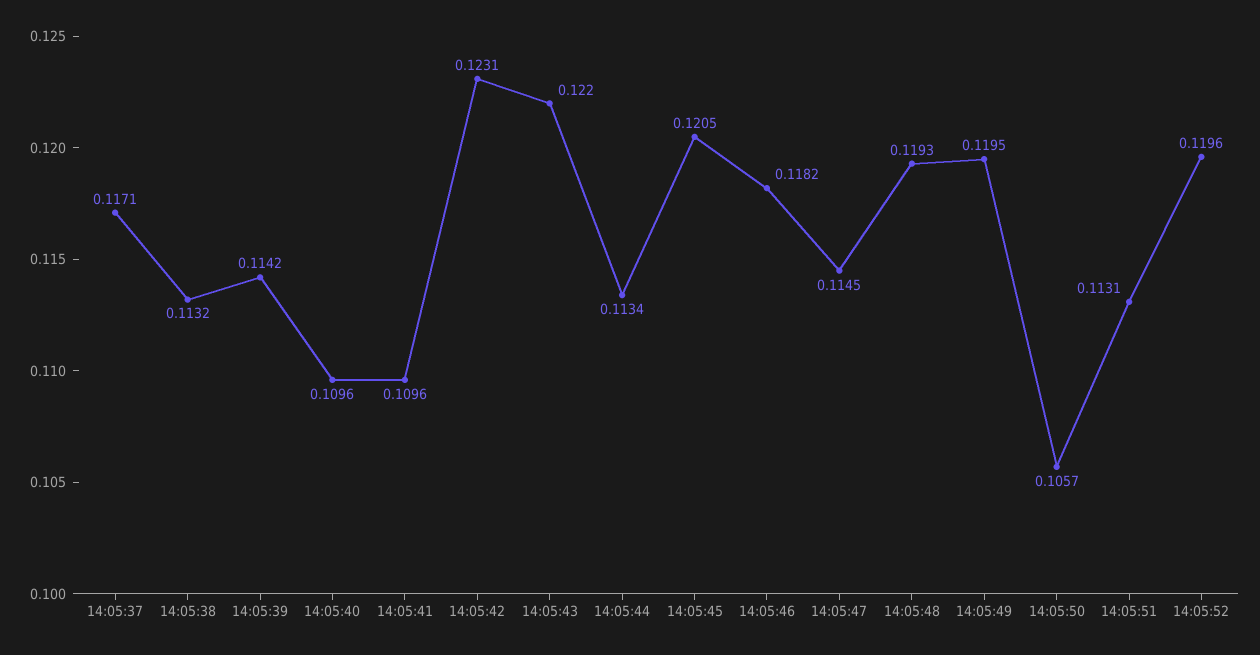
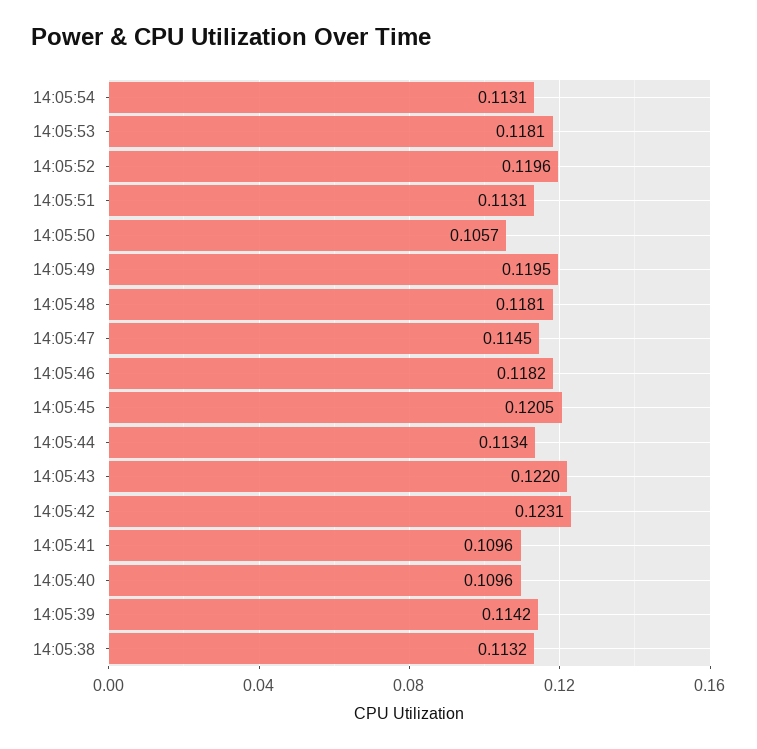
14:05:37: 0.1171 -> none
14:05:48: 0.1193 -> 0.1181
14:05:54: none -> 0.1131
14:05:53: none -> 0.1181

